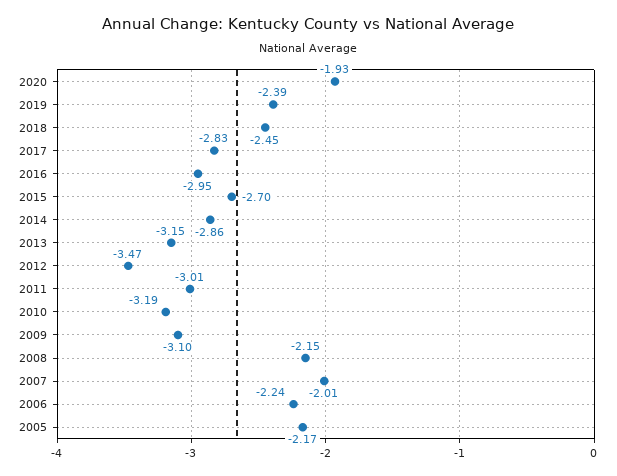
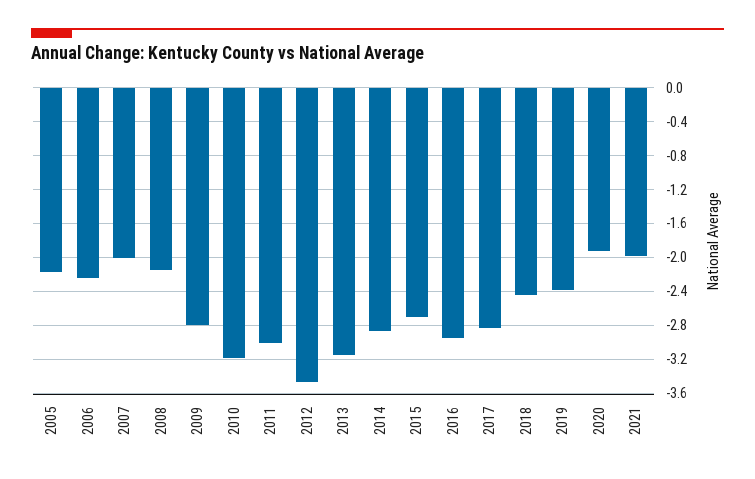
2009: -3.1 -> -2.8
2021: none -> -2

